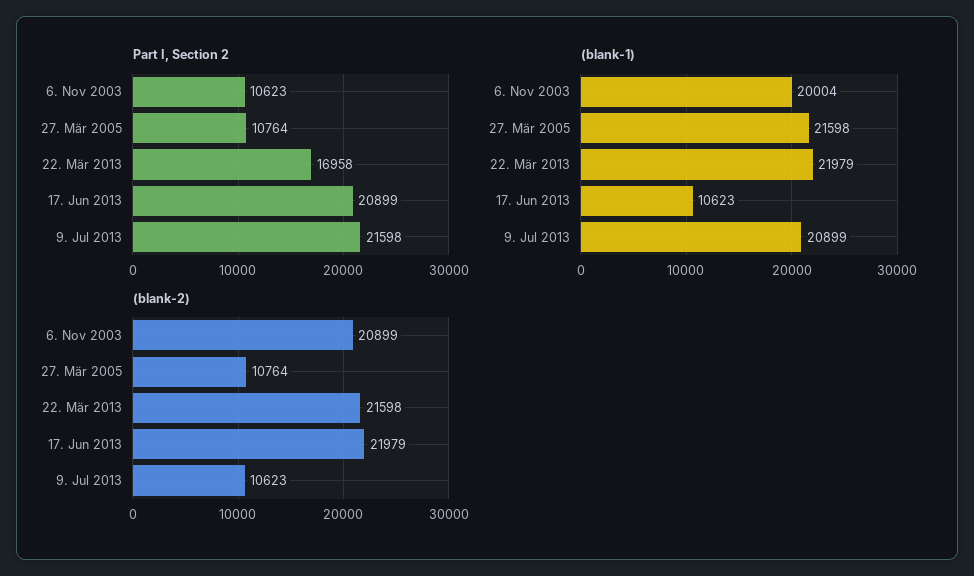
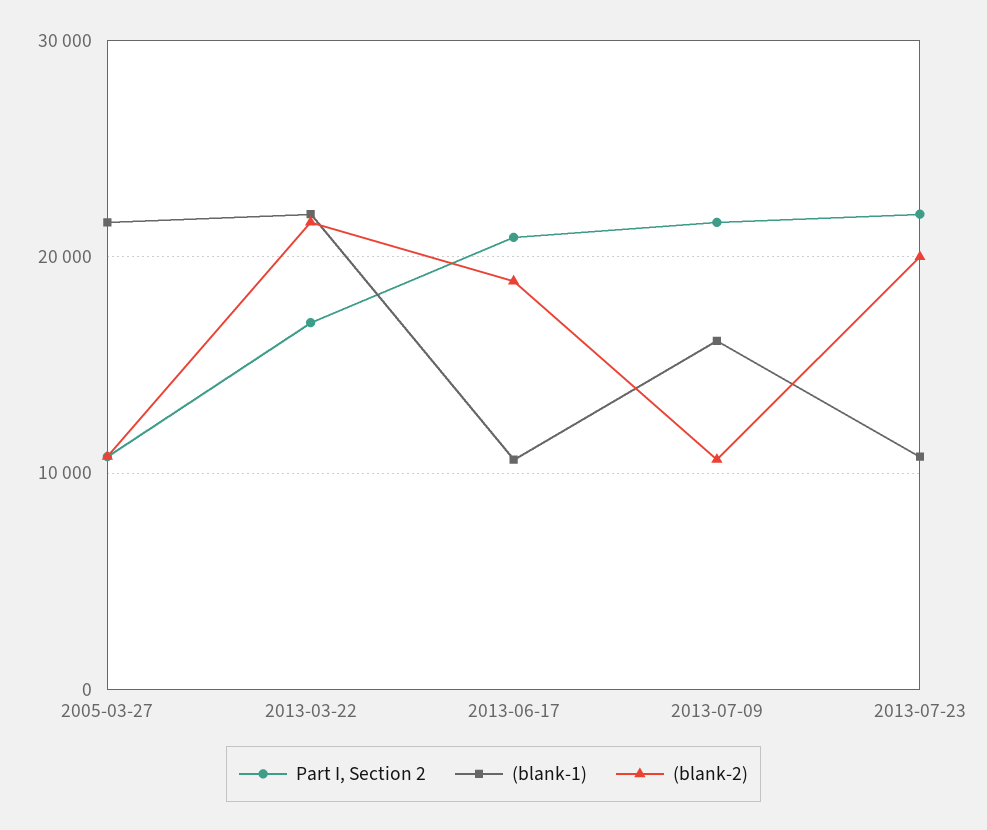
Part I, Section 2, 6. Nov 2003: 10623 -> none
(blank-1), 6. Nov 2003: 20004 -> none
(blank-1), 9. Jul 2013: 20899 -> 16000
(blank-2), 6. Nov 2003: 20899 -> none
(blank-2), 17. Jun 2013: 21979 -> 19000
Part I, Section 2, 2013-07-23: none -> 22000
(blank-1), 2013-07-23: none -> 11000
(blank-2), 2013-07-23: none -> 20000

